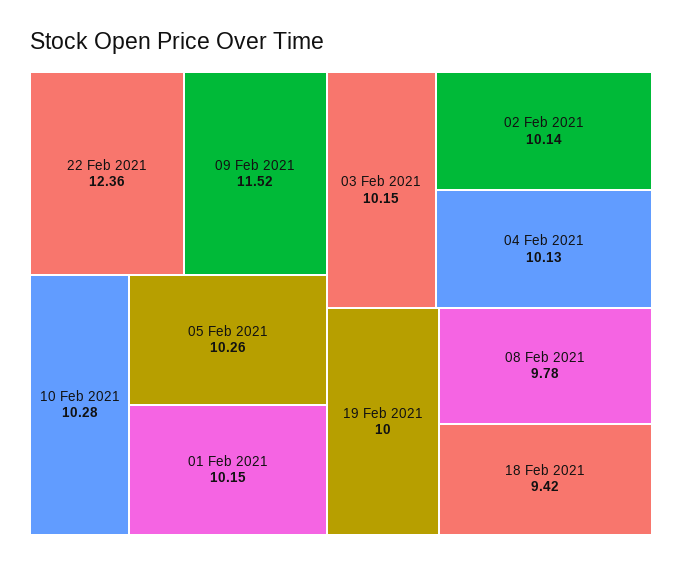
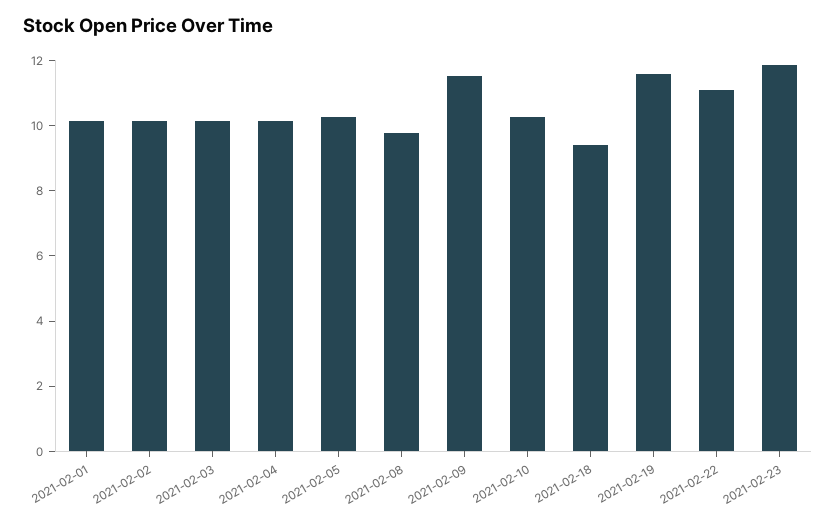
22 Feb 2021: 12.36 -> 11
19 Feb 2021: 10 -> 11.5
2021-02-23: none -> 12

